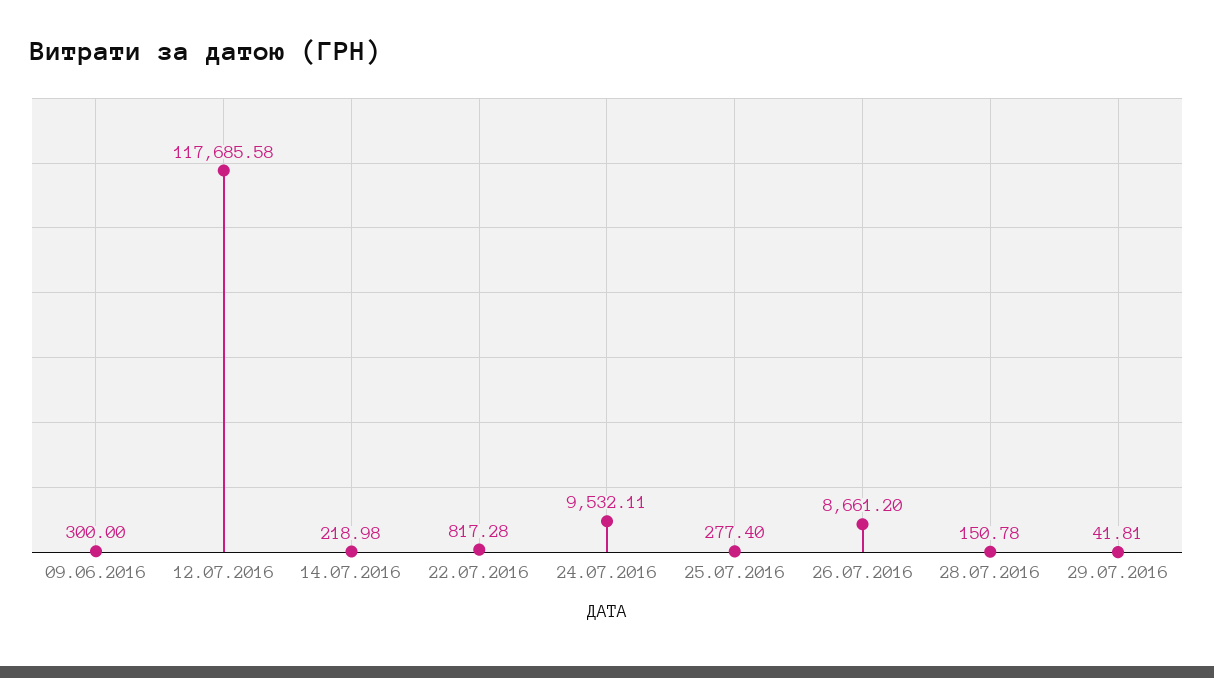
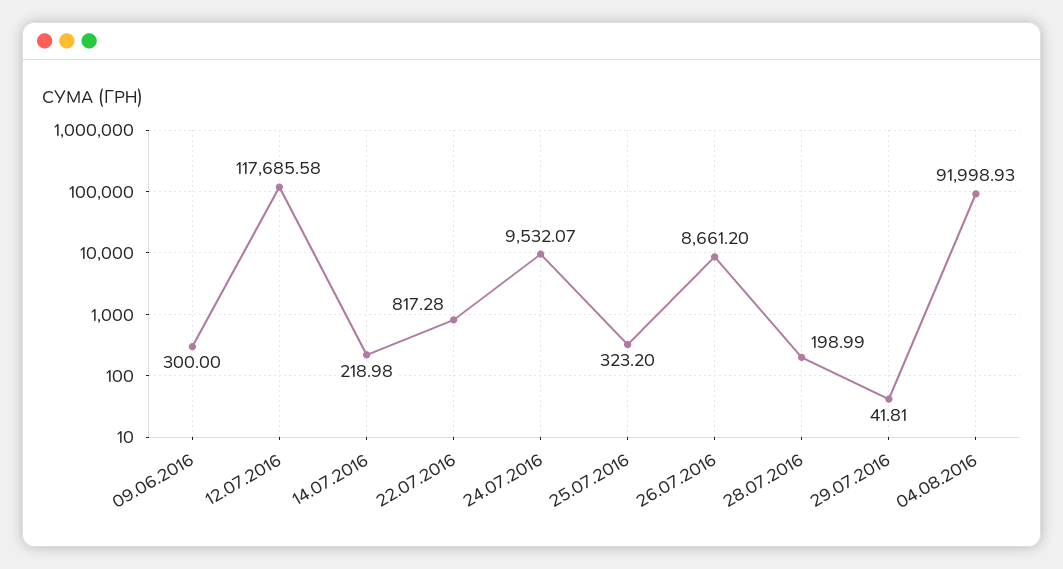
24.07.2016: 9532.11 -> 9532.07
25.07.2016: 277.4 -> 323.2
28.07.2016: 150.78 -> 198.99
04.08.2016: none -> 91998.93

